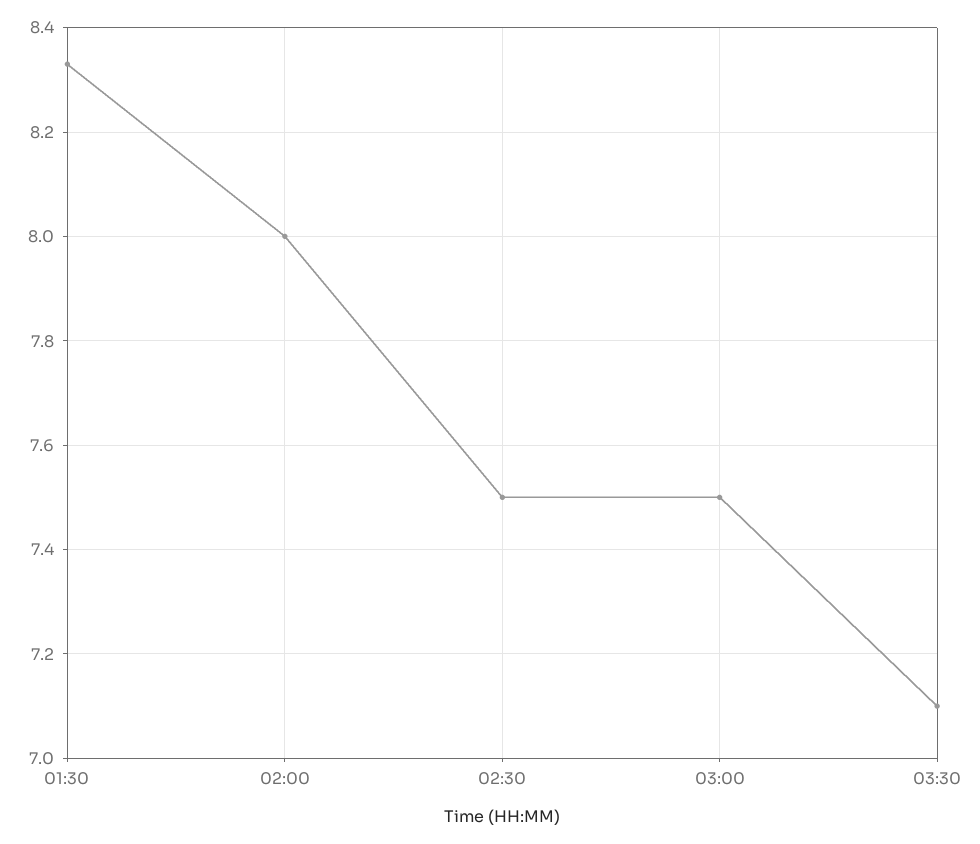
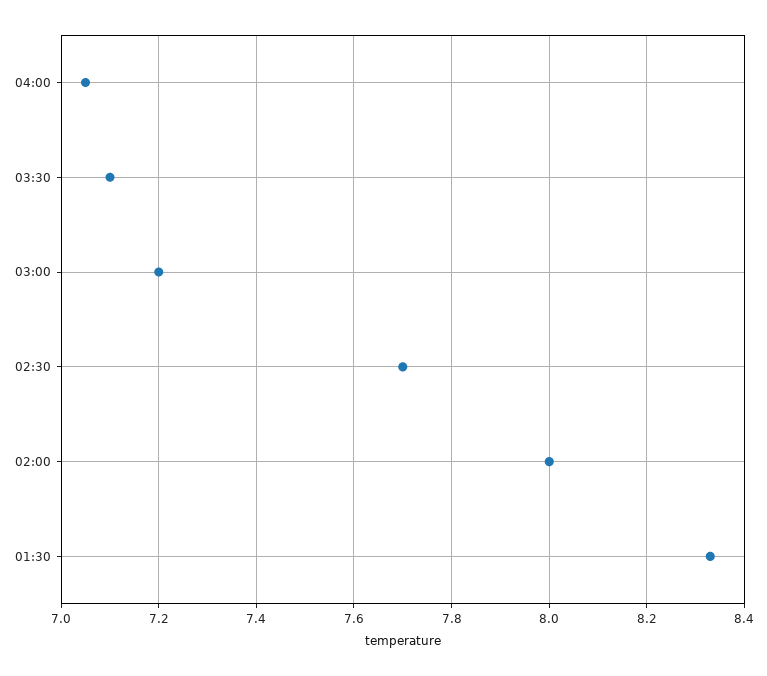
02:30: 7.5 -> 7.7
03:00: 7.5 -> 7.2
04:00: none -> 7.05

